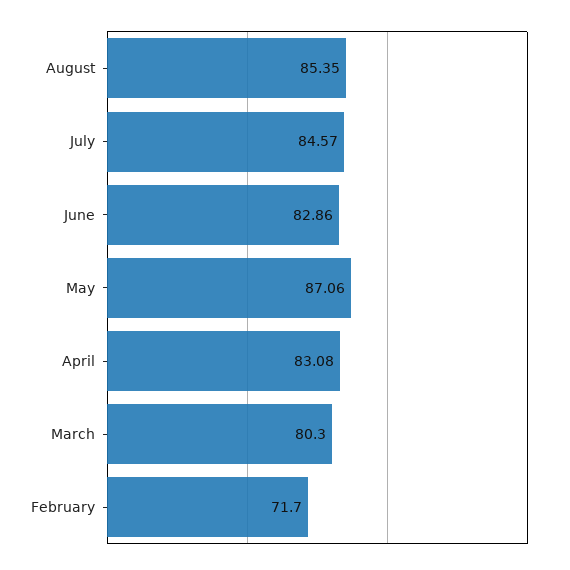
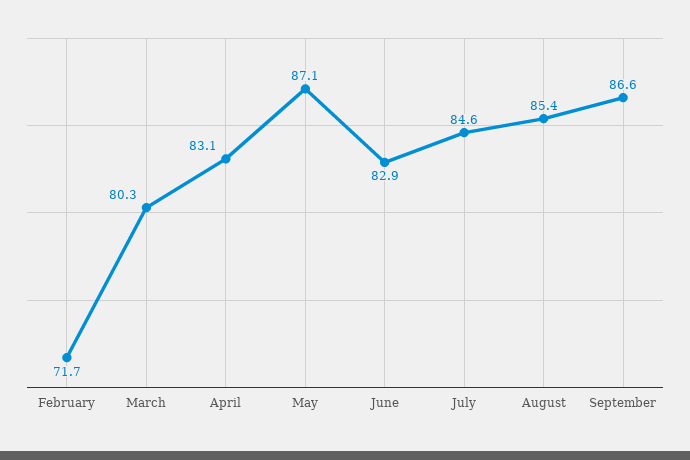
September: none -> 86.6

